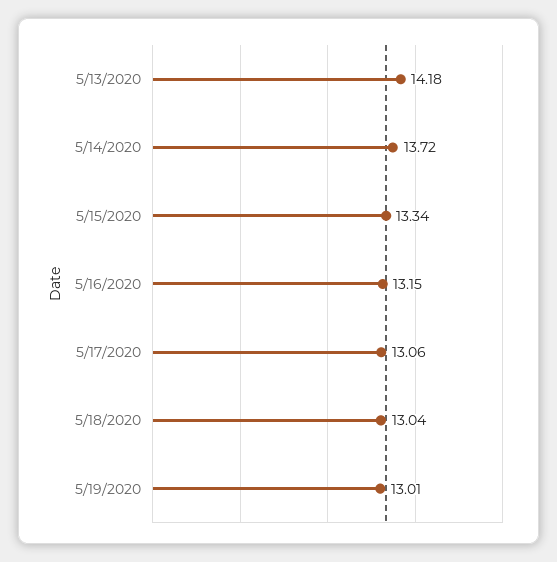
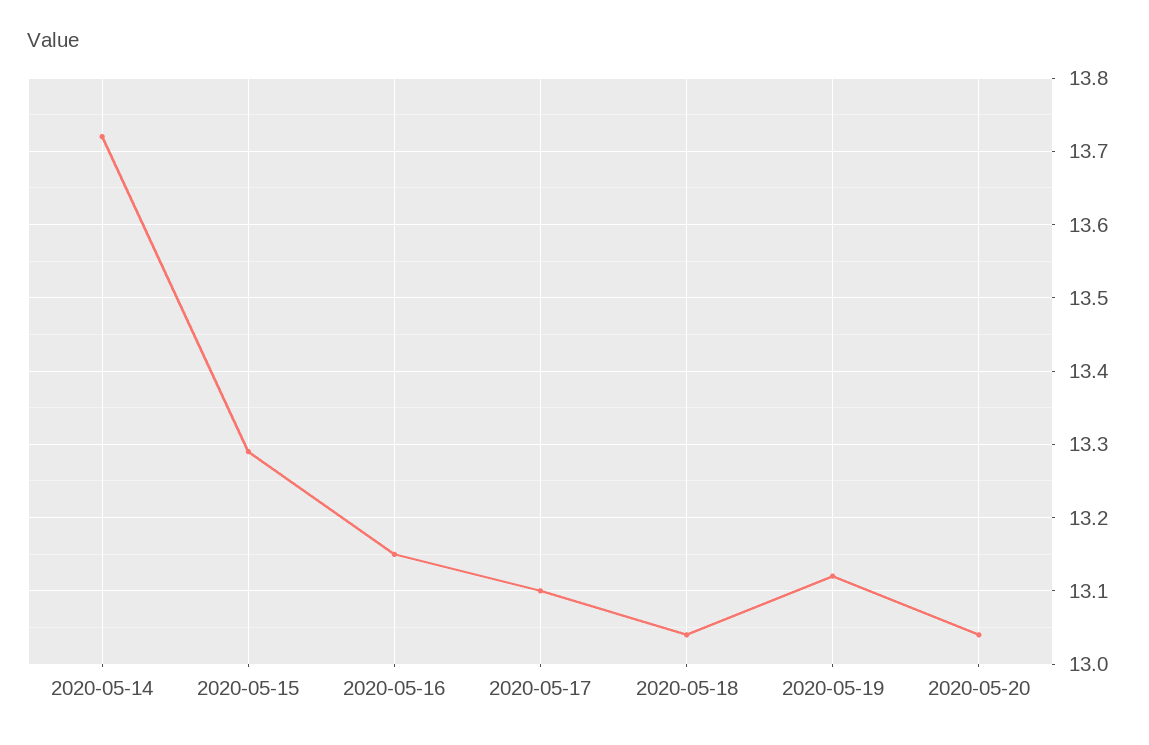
5/13/2020: 14.18 -> none
5/15/2020: 13.34 -> 13.29
5/17/2020: 13.06 -> 13.1
5/19/2020: 13.01 -> 13.12
2020-05-20: none -> 13.04

